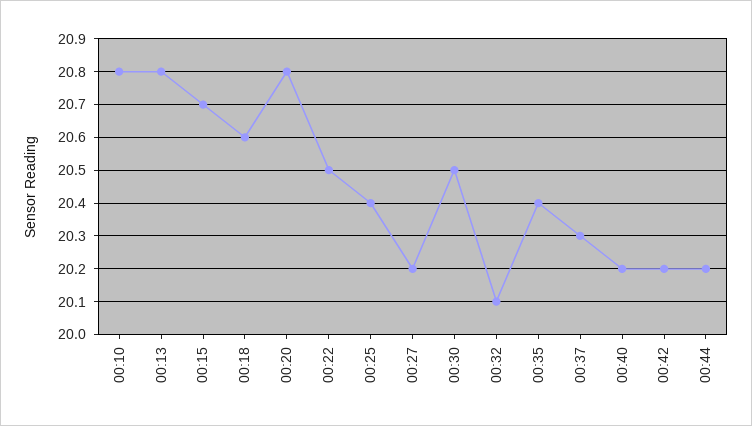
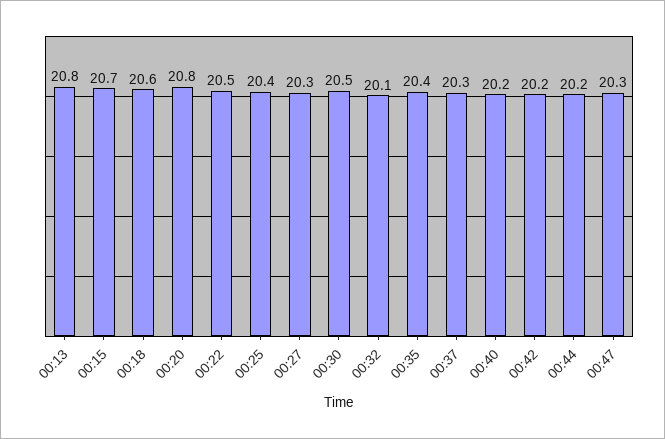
00:10: 20.8 -> none
00:27: 20.2 -> 20.3
00:47: none -> 20.3

